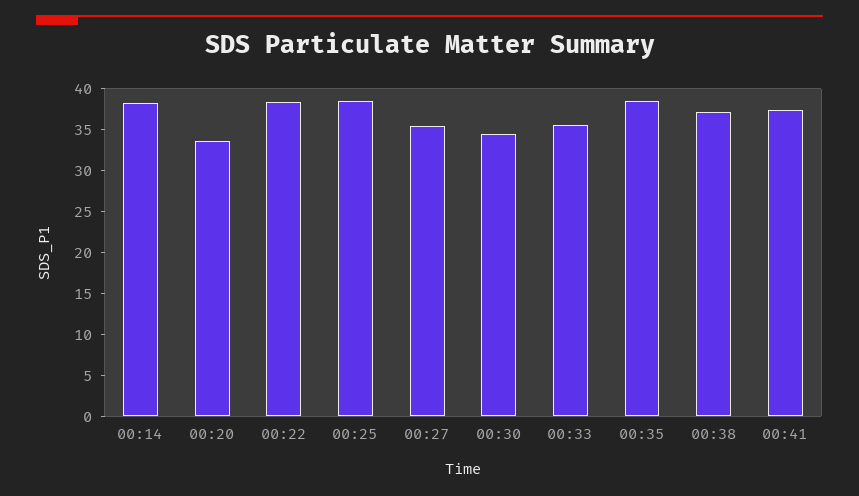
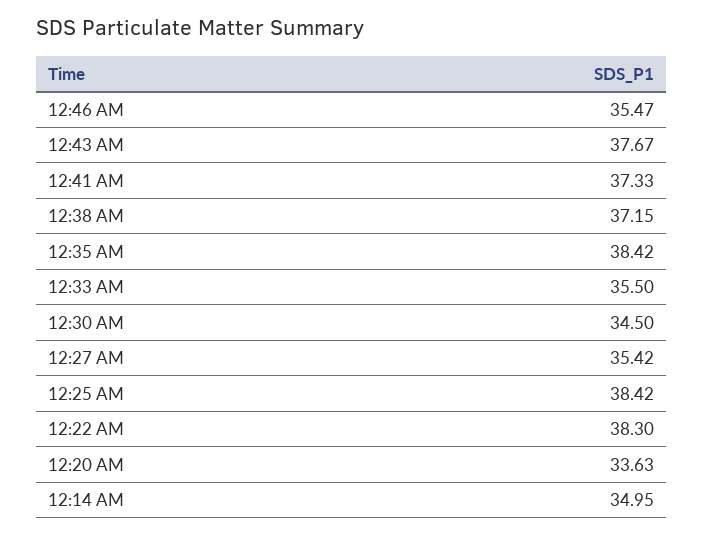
00:14: 38 -> 34.95
12:46 AM: none -> 35.47
12:43 AM: none -> 37.67

